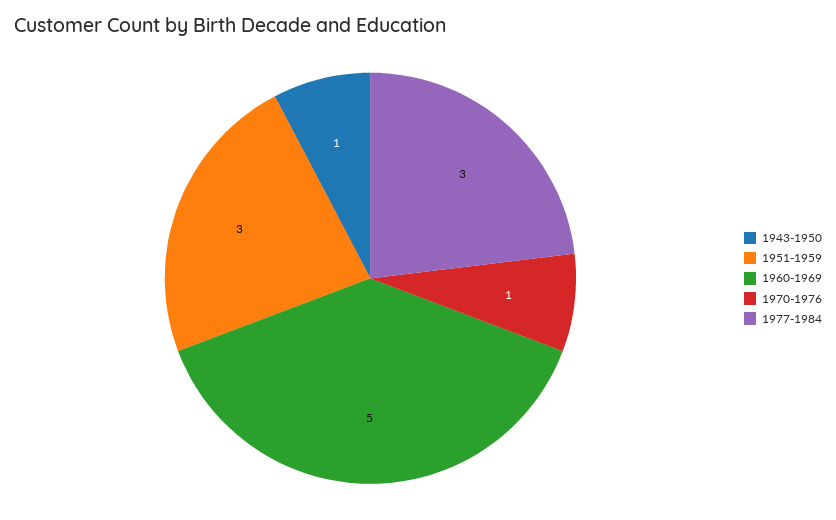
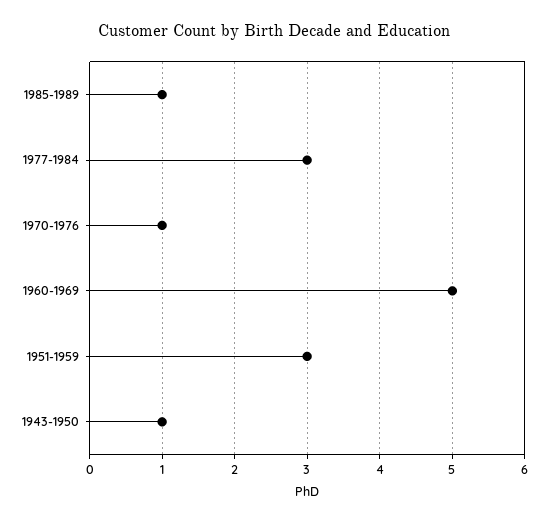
1985-1989: none -> 1

